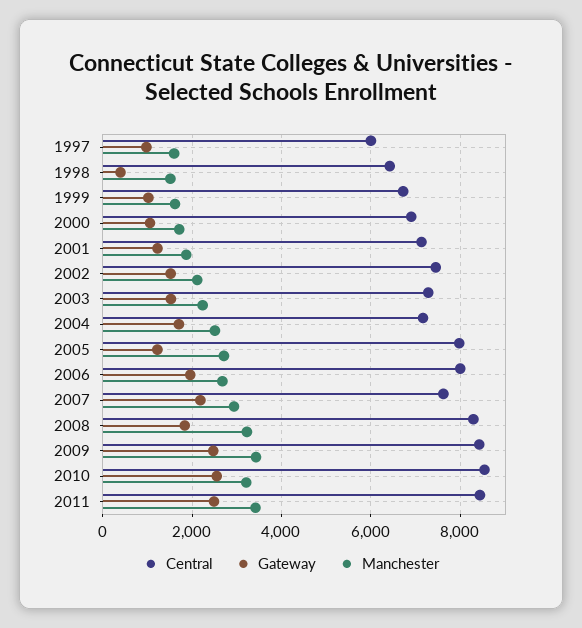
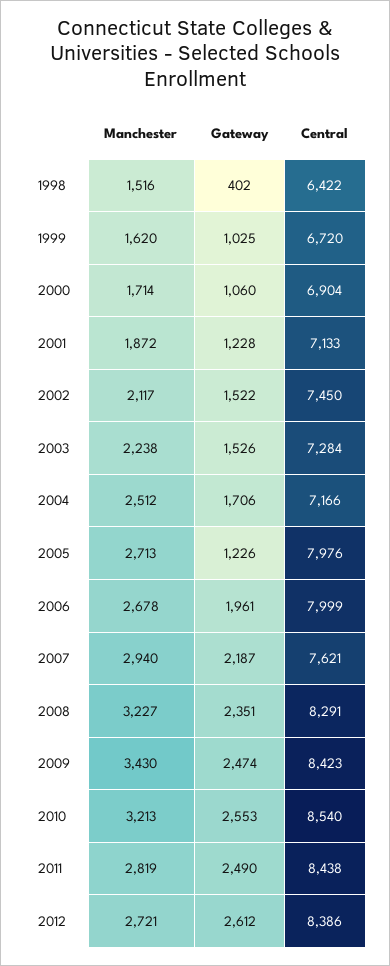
Central, 1997: 6000 -> none
Gateway, 1997: 1000 -> none
Manchester, 1997: 1600 -> none
Gateway, 2008: 1800 -> 2351
Manchester, 2011: 3400 -> 2819
Manchester, 2012: none -> 2721
Gateway, 2012: none -> 2612
Central, 2012: none -> 8386

